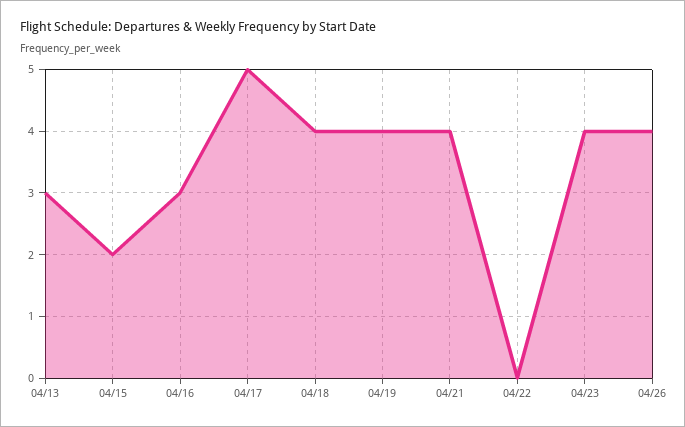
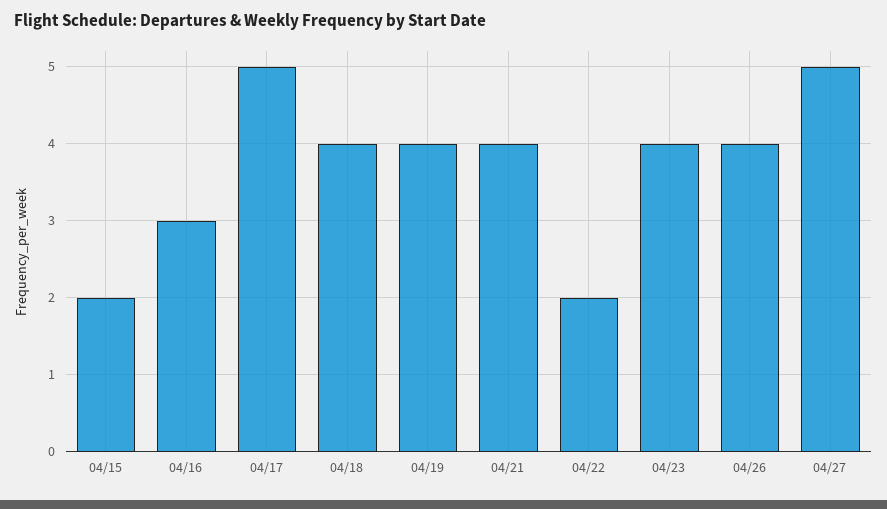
04/13: 3 -> none
04/22: 0 -> 2
04/27: none -> 5

